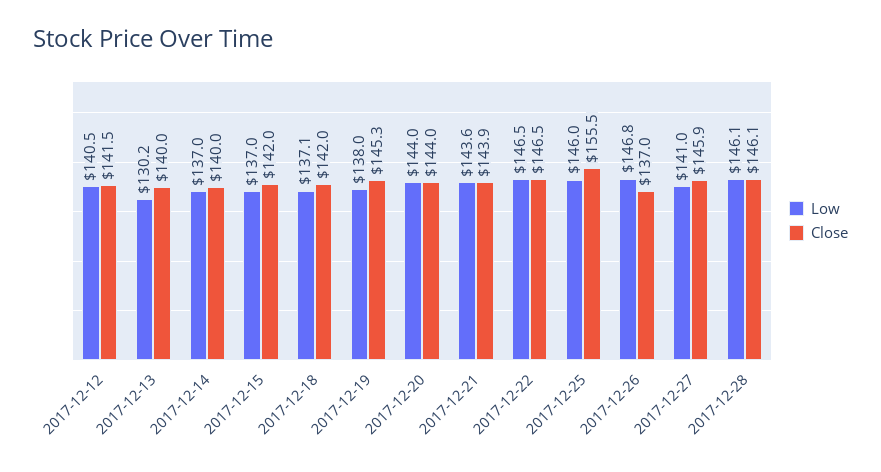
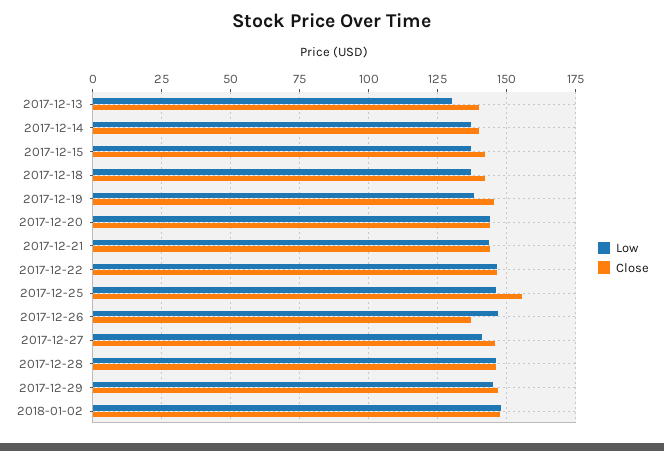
Low, 2017-12-12: 140.5 -> none
Close, 2017-12-12: 141.5 -> none
Low, 2017-12-29: none -> 145
Close, 2017-12-29: none -> 147.5
Low, 2018-01-02: none -> 147.5
Close, 2018-01-02: none -> 147.5

